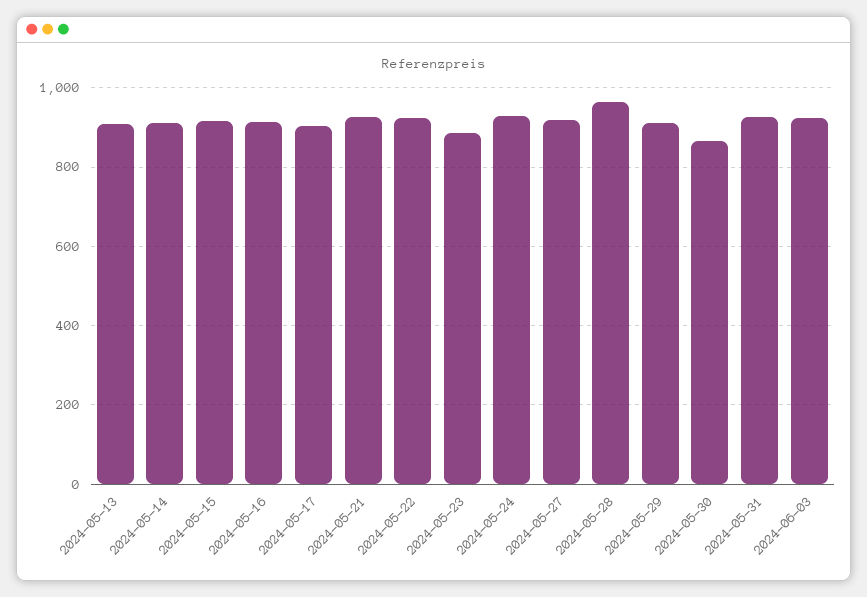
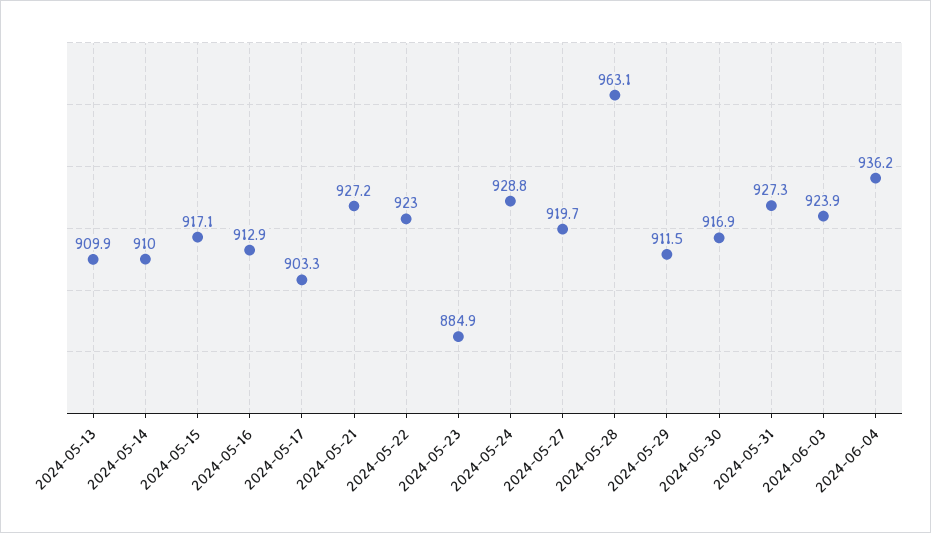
2024-05-30: 860 -> 916.9
2024-06-04: none -> 936.2

